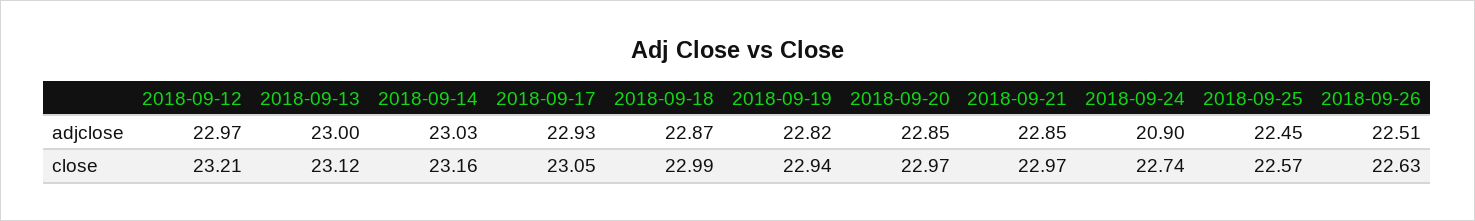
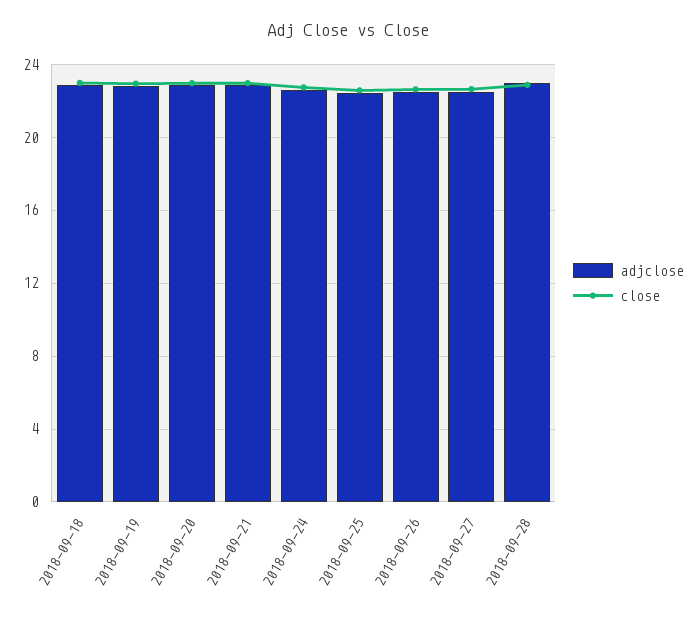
adjclose, 2018-09-12: 22.97 -> none
adjclose, 2018-09-13: 23 -> none
adjclose, 2018-09-14: 23.03 -> none
adjclose, 2018-09-17: 22.93 -> none
adjclose, 2018-09-24: 20.9 -> 22.5
close, 2018-09-12: 23.21 -> none
close, 2018-09-13: 23.12 -> none
close, 2018-09-14: 23.16 -> none
close, 2018-09-17: 23.05 -> none
adjclose, 2018-09-27: none -> 22.5
close, 2018-09-27: none -> 22.5
adjclose, 2018-09-28: none -> 23
close, 2018-09-28: none -> 23

